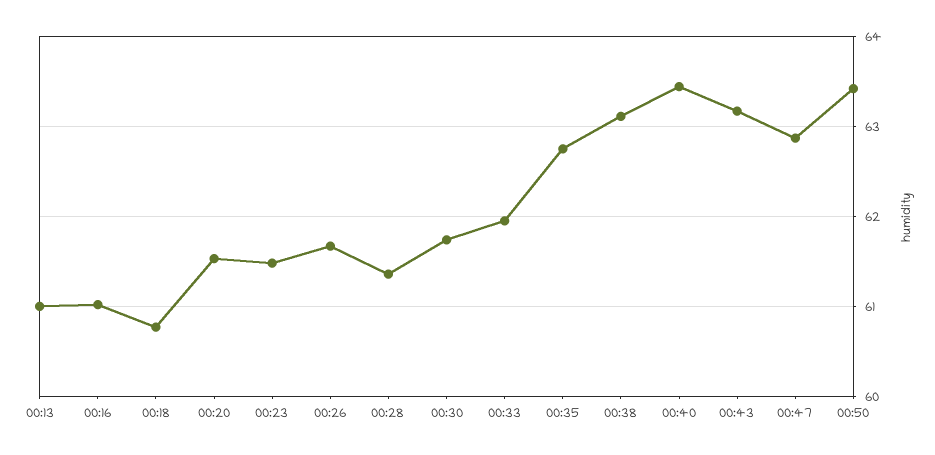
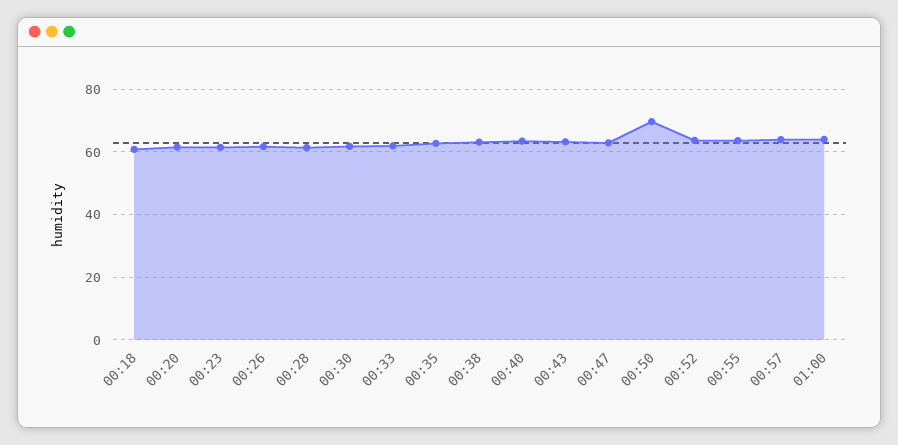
00:13: 61 -> none
00:16: 61 -> none
00:50: 63.4 -> 70
00:52: none -> 64
00:55: none -> 64
00:57: none -> 64
01:00: none -> 64

